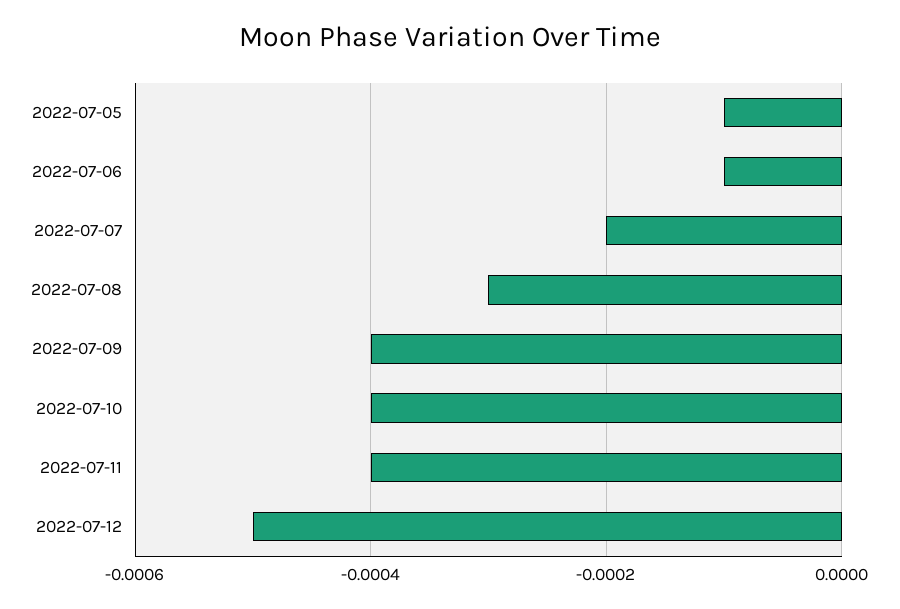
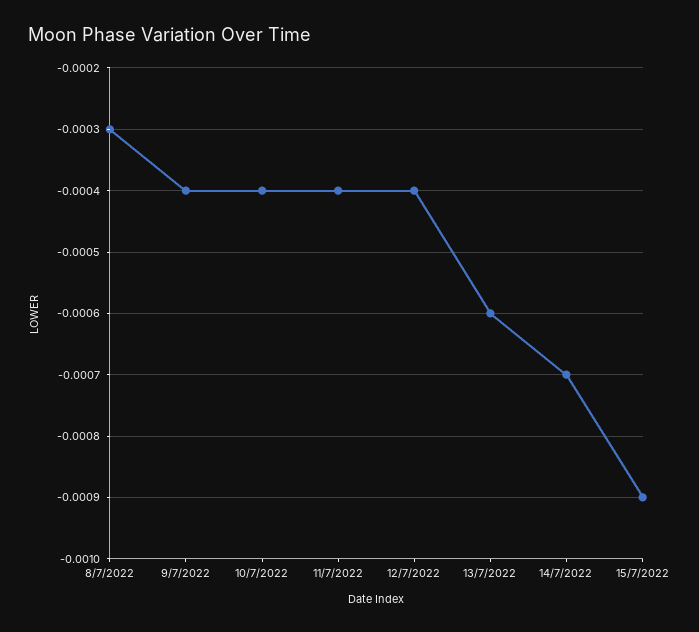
2022-07-05: -0.0001 -> none
2022-07-06: -0.0001 -> none
2022-07-07: -0.0002 -> none
2022-07-12: -0.0005 -> -0.0004
13/7/2022: none -> -0.0006
14/7/2022: none -> -0.0007
15/7/2022: none -> -0.0009

